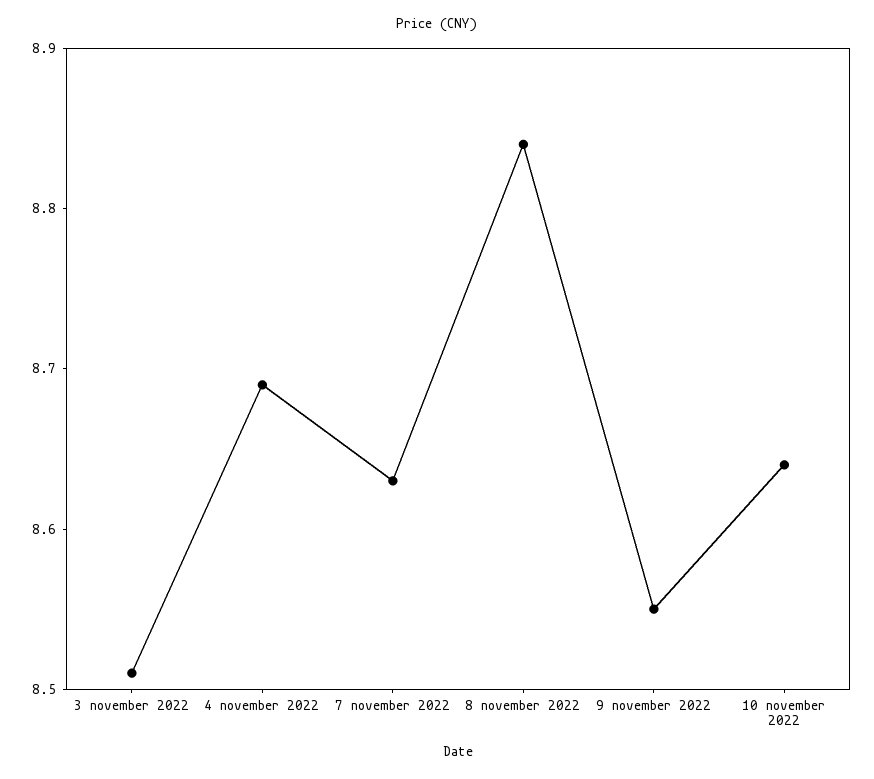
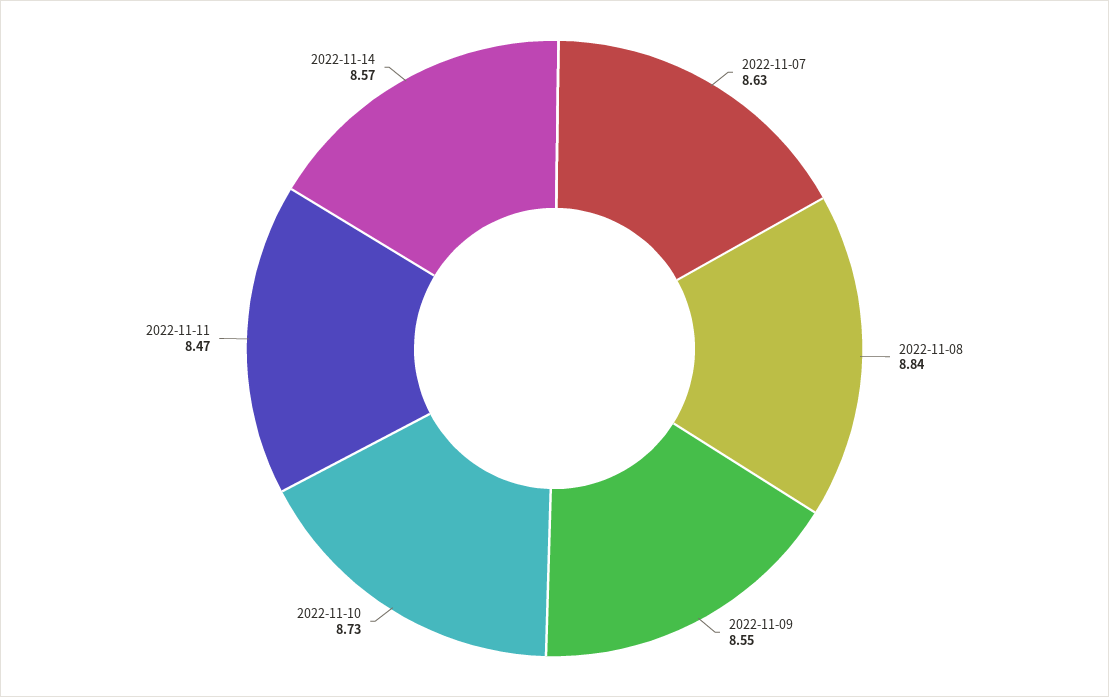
3 november 2022: 8.51 -> none
4 november 2022: 8.69 -> none
10 november 2022: 8.64 -> 8.73
2022-11-11: none -> 8.47
2022-11-14: none -> 8.57

